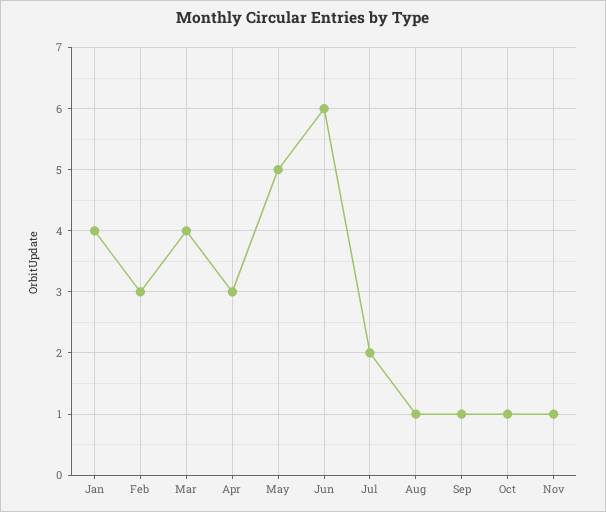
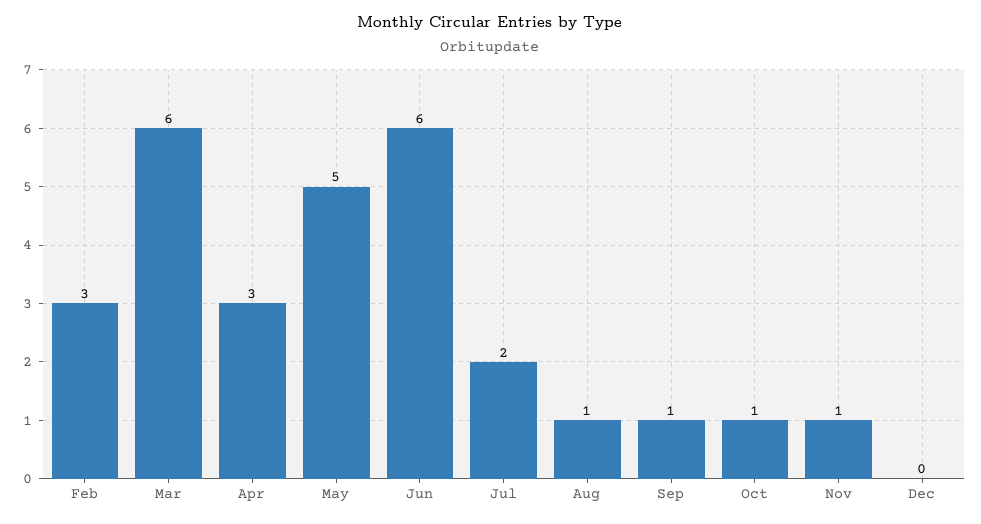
Jan: 4 -> none
Mar: 4 -> 6
Dec: none -> 0

